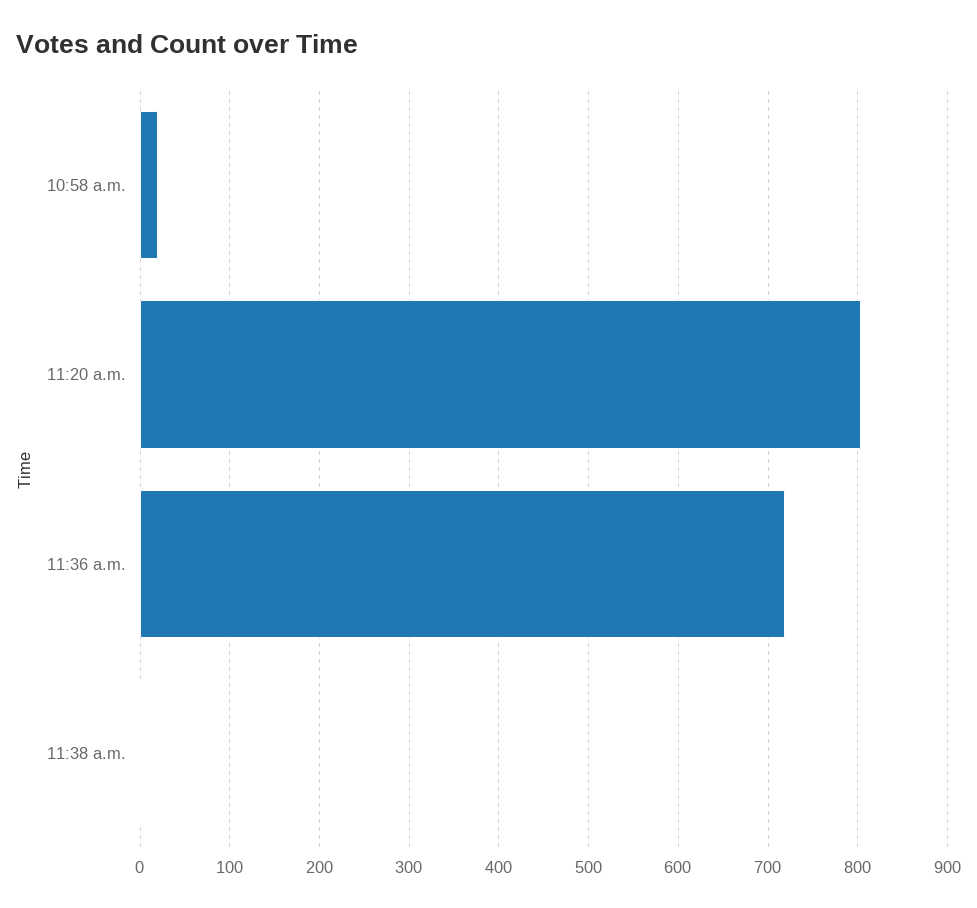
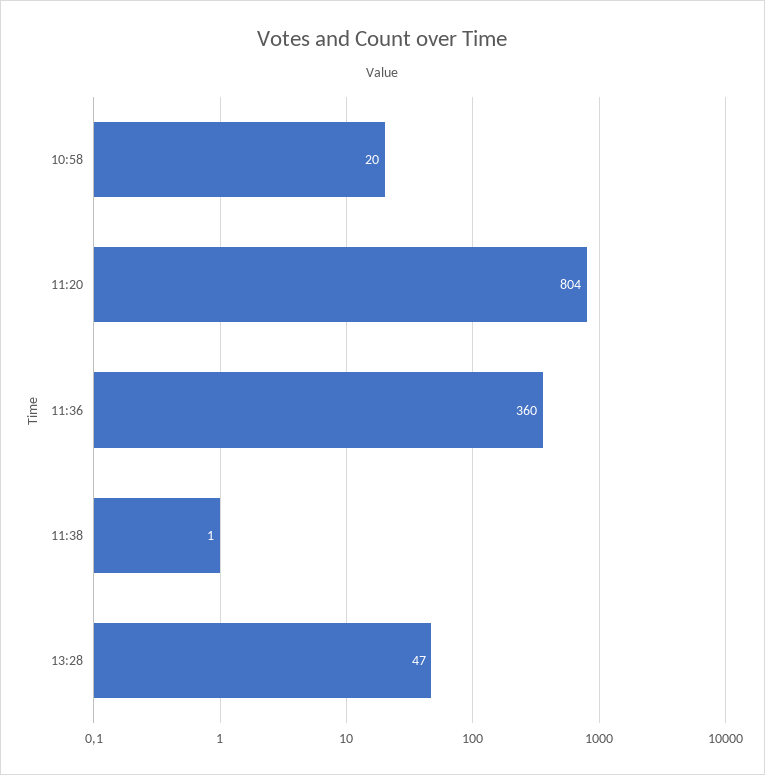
11:36 a.m.: 720 -> 360
13:28: none -> 47

